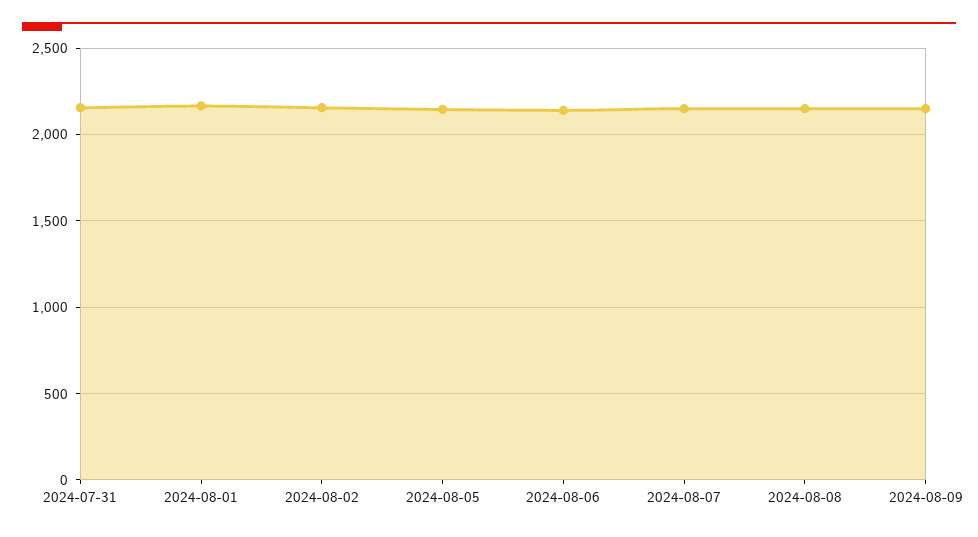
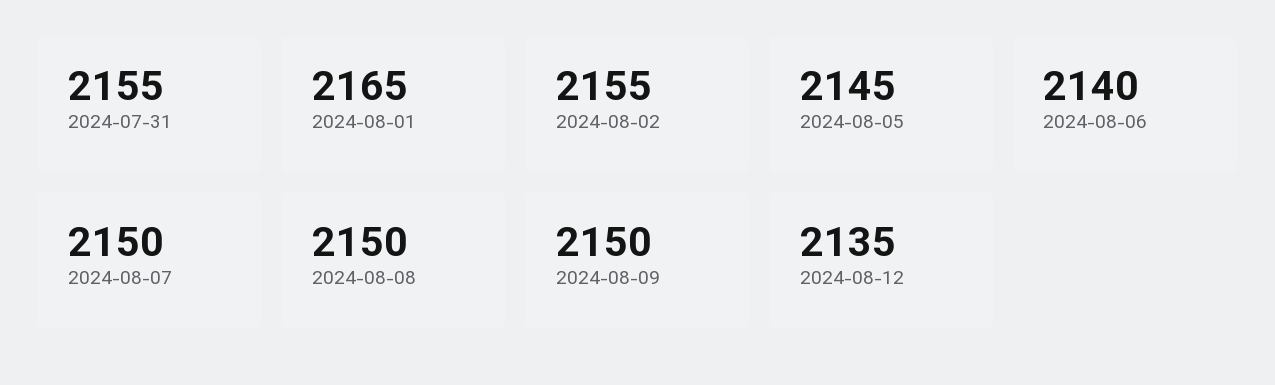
2024-08-12: none -> 2135

